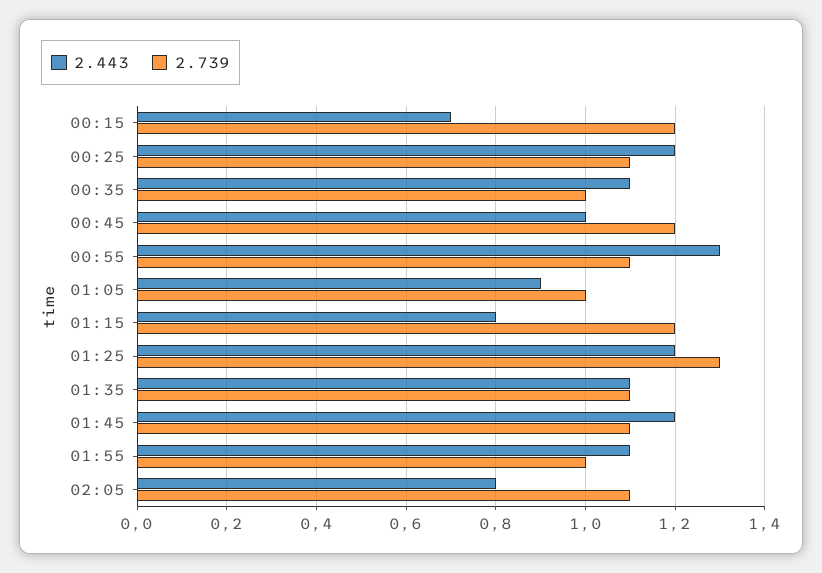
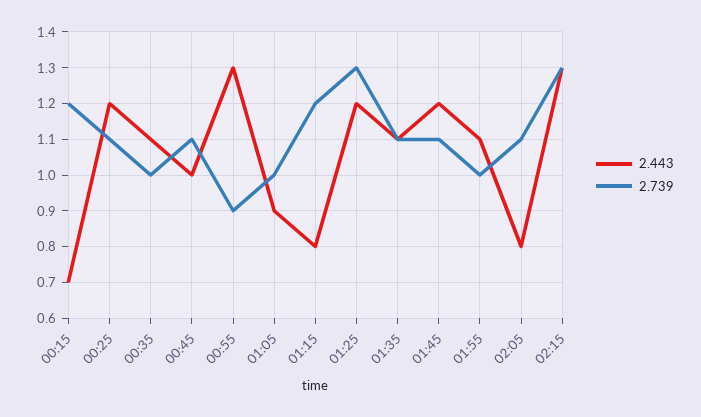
2.739, 00:45: 1.2 -> 1.1
2.739, 00:55: 1.1 -> 0.9
2.443, 02:15: none -> 1.3
2.739, 02:15: none -> 1.3

